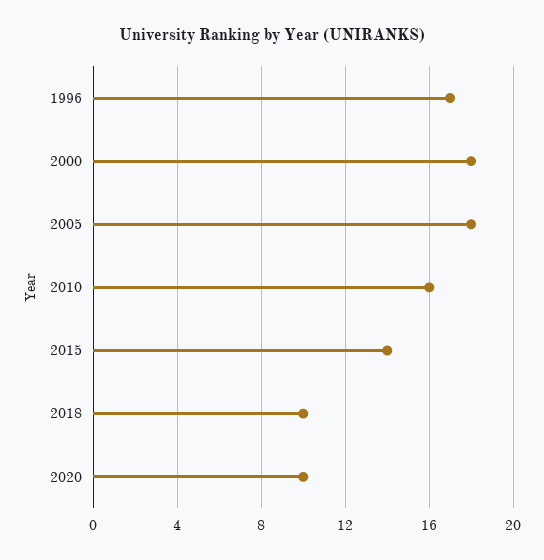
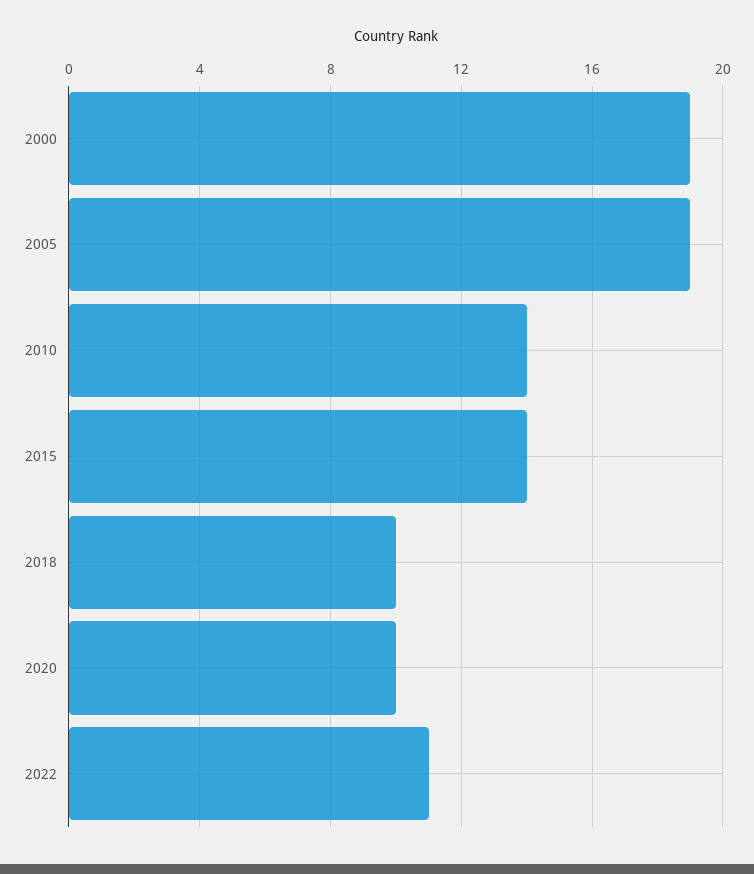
1996: 17 -> none
2000: 18 -> 19
2005: 18 -> 19
2010: 16 -> 14
2022: none -> 11

